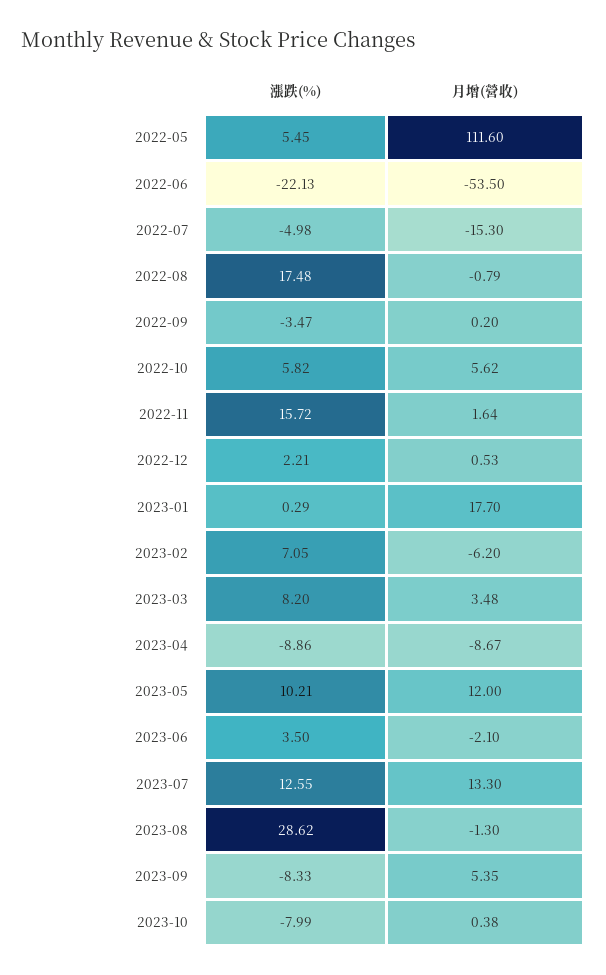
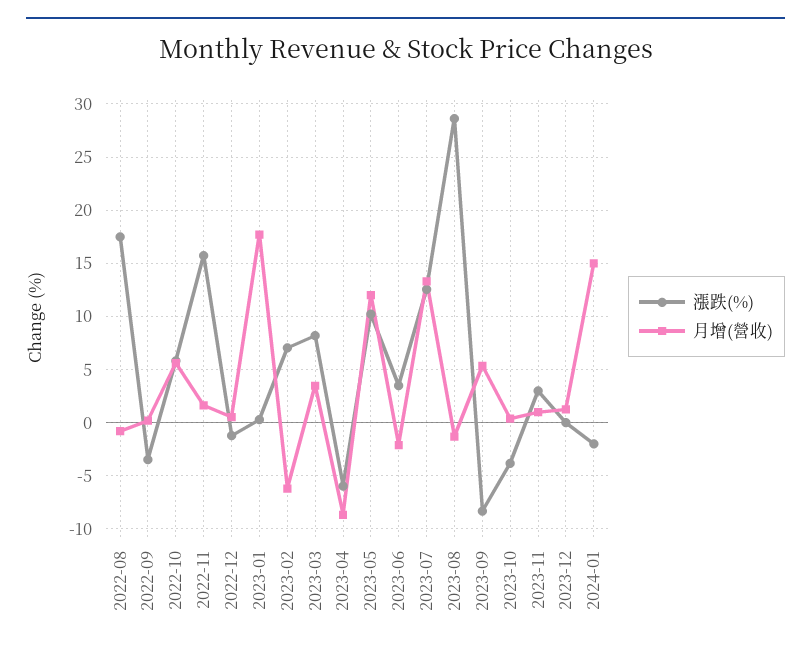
漲跌(%), 2022-05: 5.45 -> none
月增(營收), 2022-05: 111.6 -> none
漲跌(%), 2022-06: -22.13 -> none
月增(營收), 2022-06: -53.5 -> none
漲跌(%), 2022-07: -4.98 -> none
月增(營收), 2022-07: -15.3 -> none
漲跌(%), 2022-12: 2.21 -> -1
漲跌(%), 2023-04: -8.86 -> -6
漲跌(%), 2023-10: -7.99 -> -4
漲跌(%), 2023-11: none -> 3
月增(營收), 2023-11: none -> 1
漲跌(%), 2023-12: none -> 0
月增(營收), 2023-12: none -> 1
漲跌(%), 2024-01: none -> -2
月增(營收), 2024-01: none -> 15

